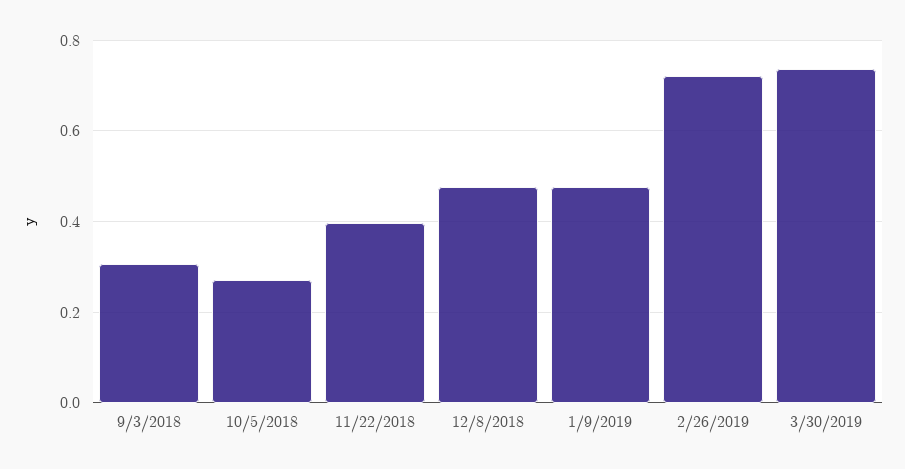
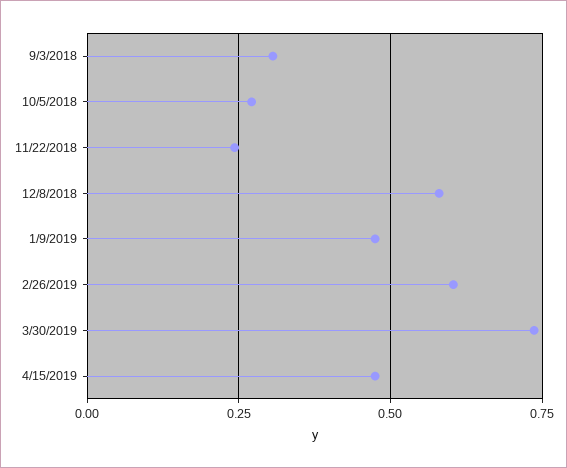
11/22/2018: 0.4 -> 0.25
12/8/2018: 0.48 -> 0.575
2/26/2019: 0.72 -> 0.6
4/15/2019: none -> 0.475

